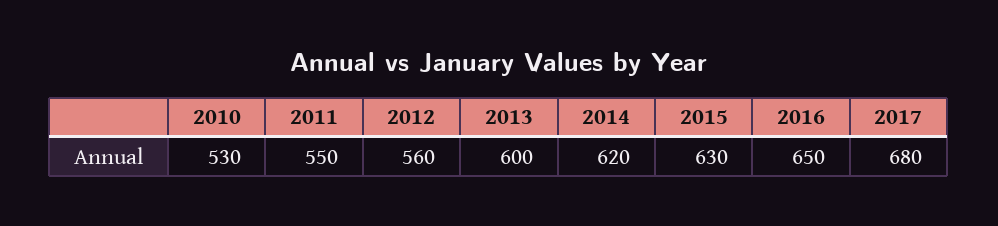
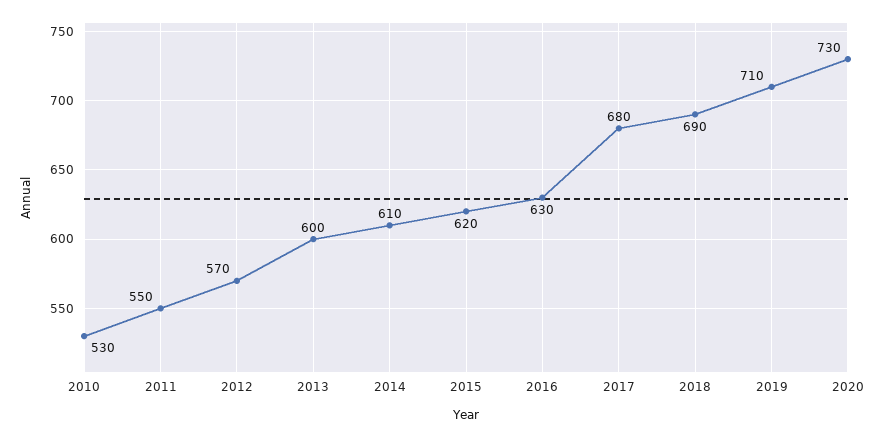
2012: 560 -> 570
2014: 620 -> 610
2015: 630 -> 620
2016: 650 -> 630
2018: none -> 690
2019: none -> 710
2020: none -> 730

